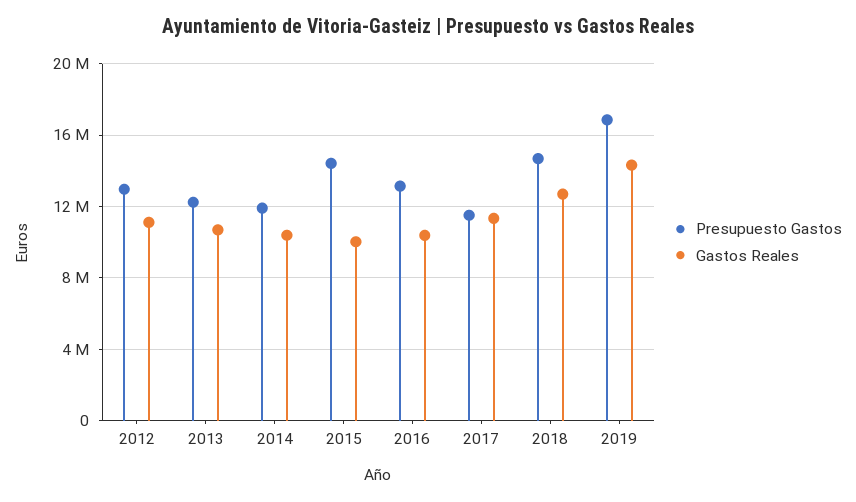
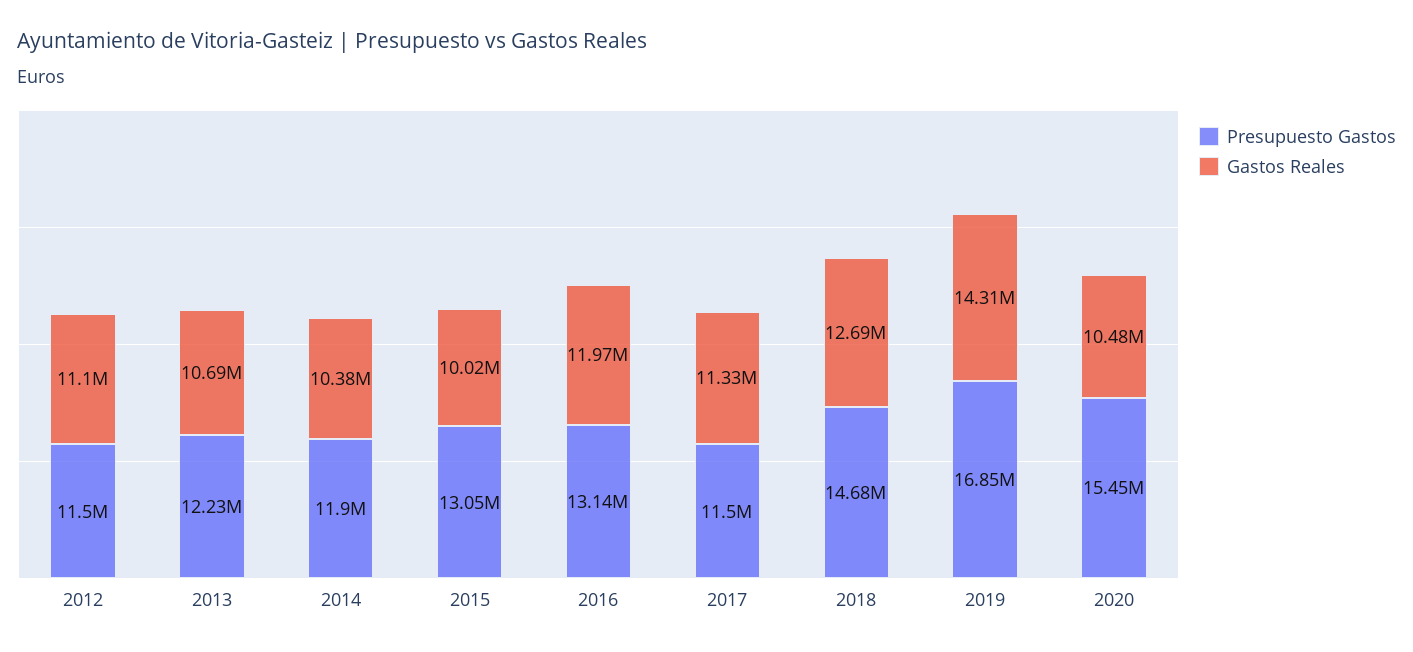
Presupuesto Gastos, 2012: 13000000 -> 11500000
Presupuesto Gastos, 2015: 14500000 -> 13050000
Gastos Reales, 2016: 10500000 -> 11970000
Presupuesto Gastos, 2020: none -> 15450000
Gastos Reales, 2020: none -> 10480000

